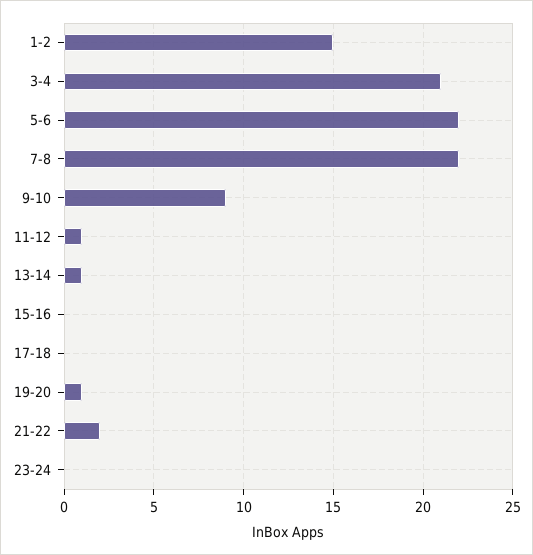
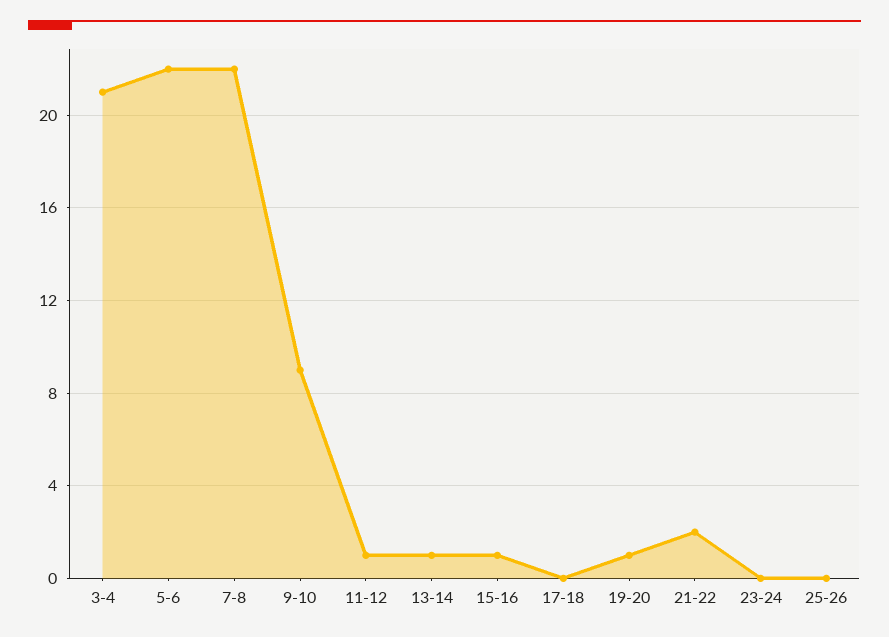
1-2: 15 -> none
15-16: 0 -> 1
25-26: none -> 0

